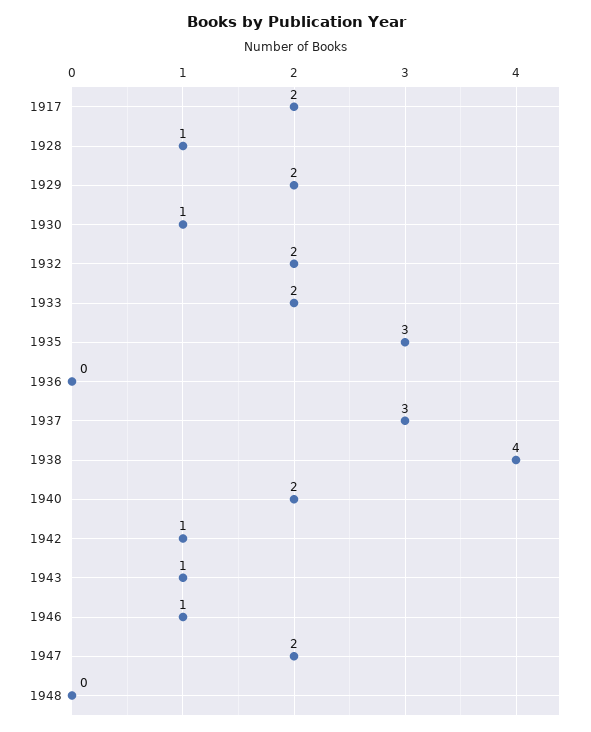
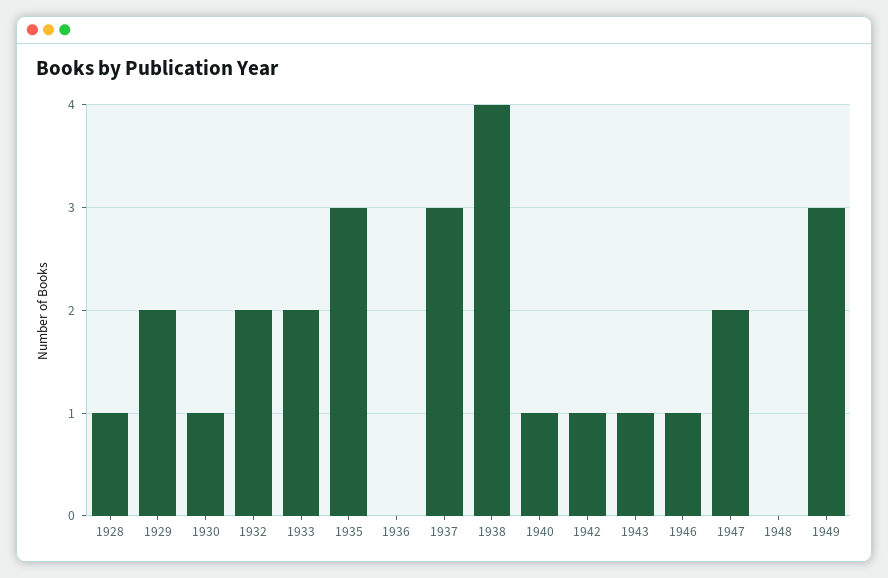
1917: 2 -> none
1940: 2 -> 1
1949: none -> 3

